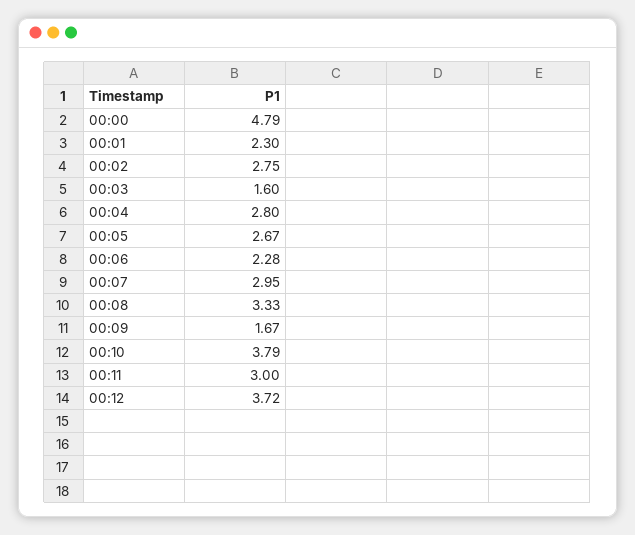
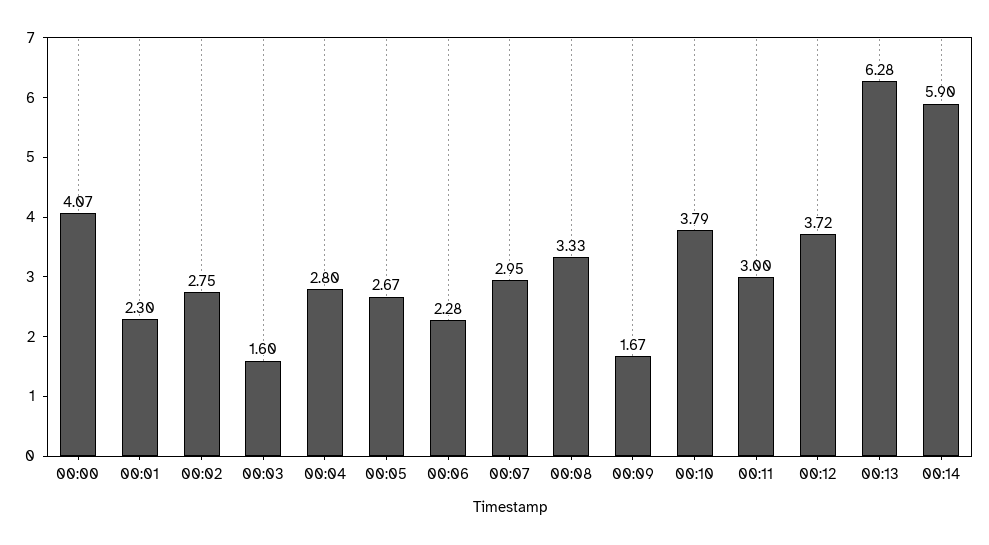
00:00: 4.79 -> 4.07
00:13: none -> 6.28
00:14: none -> 5.9

